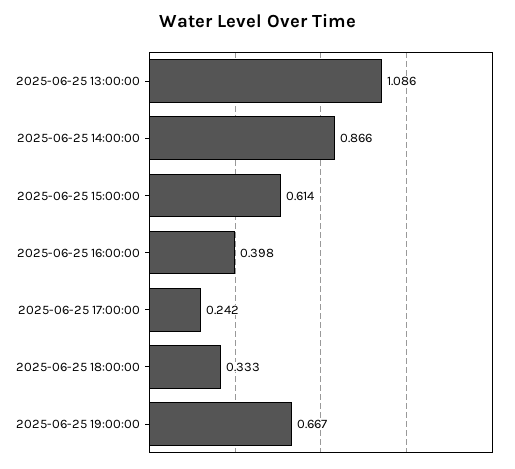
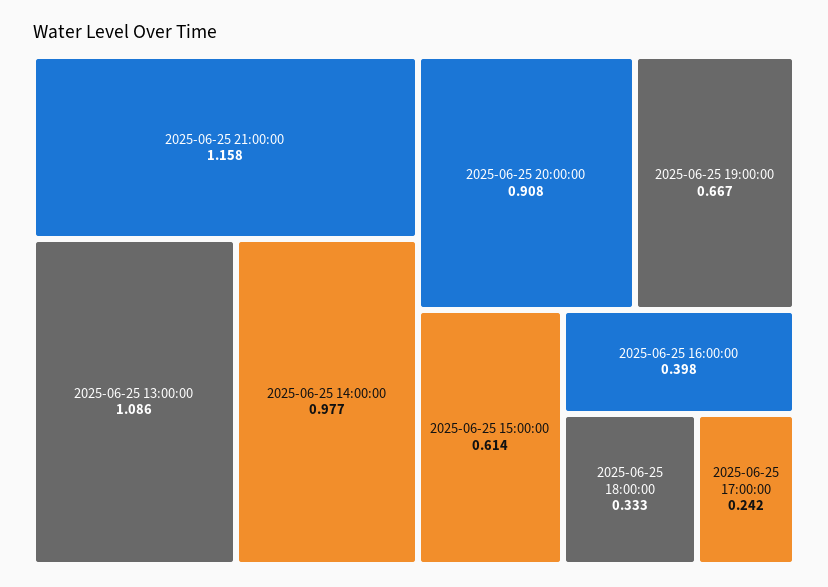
2025-06-25 14:00:00: 0.866 -> 0.977
2025-06-25 21:00:00: none -> 1.158
2025-06-25 20:00:00: none -> 0.908

